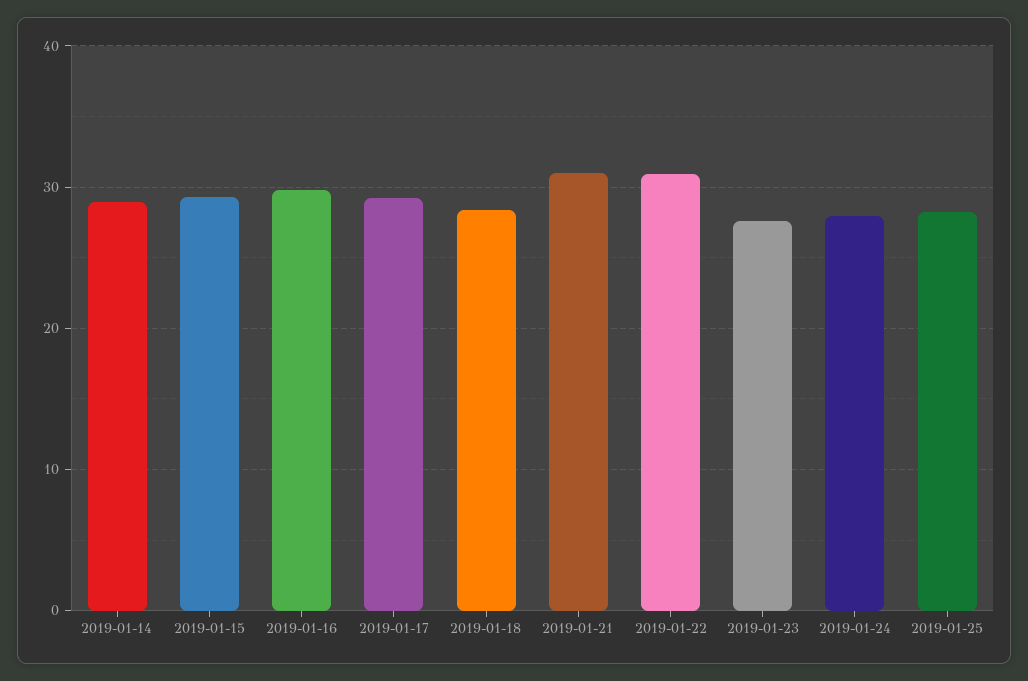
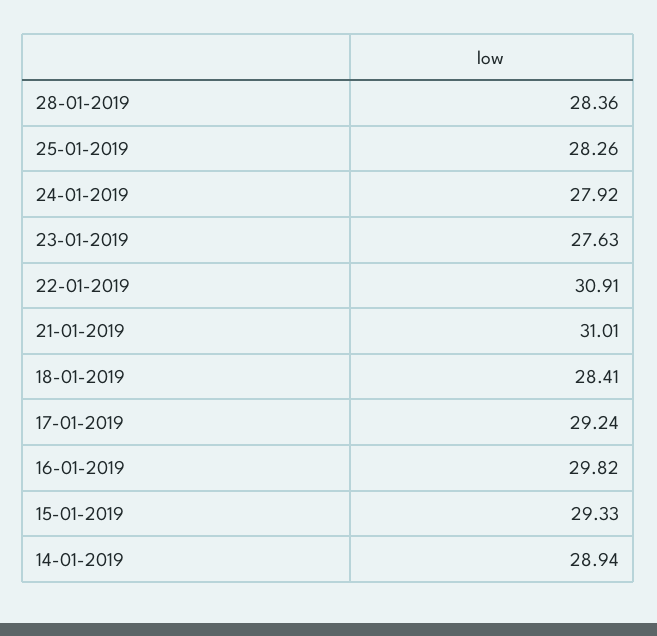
28-01-2019: none -> 28.36

